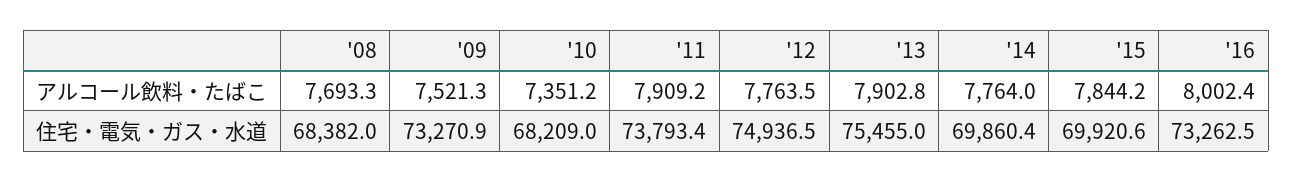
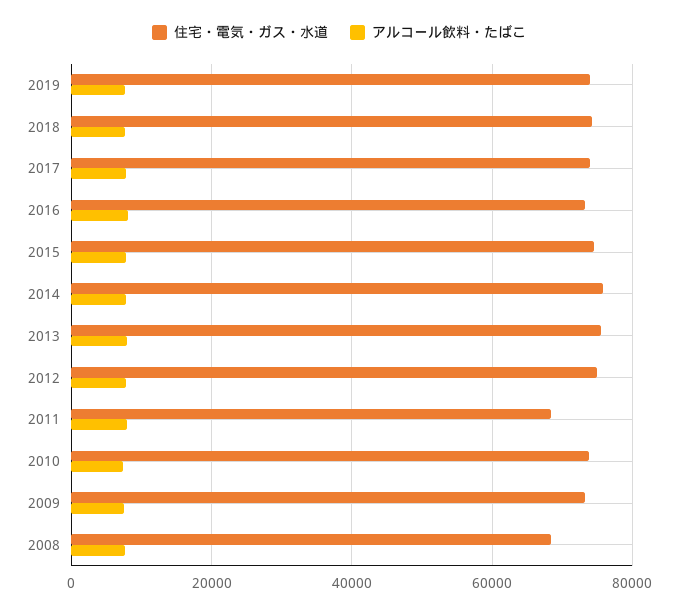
住宅・電気・ガス・水道, '10: 68209 -> 74000
住宅・電気・ガス・水道, '11: 73793.4 -> 68000
住宅・電気・ガス・水道, '14: 69860.4 -> 76000
住宅・電気・ガス・水道, '15: 69920.6 -> 74000
住宅・電気・ガス・水道, 2019: none -> 74000
アルコール飲料・たばこ, 2019: none -> 8000
住宅・電気・ガス・水道, 2018: none -> 74000
アルコール飲料・たばこ, 2018: none -> 8000
住宅・電気・ガス・水道, 2017: none -> 74000
アルコール飲料・たばこ, 2017: none -> 8000

